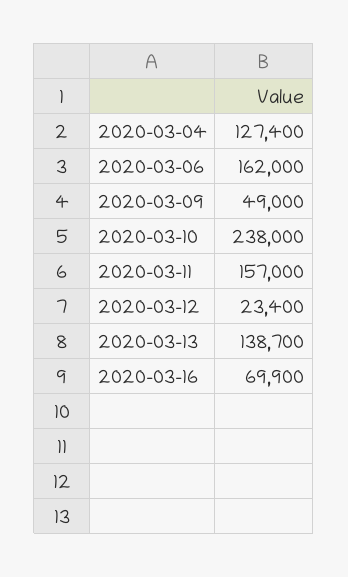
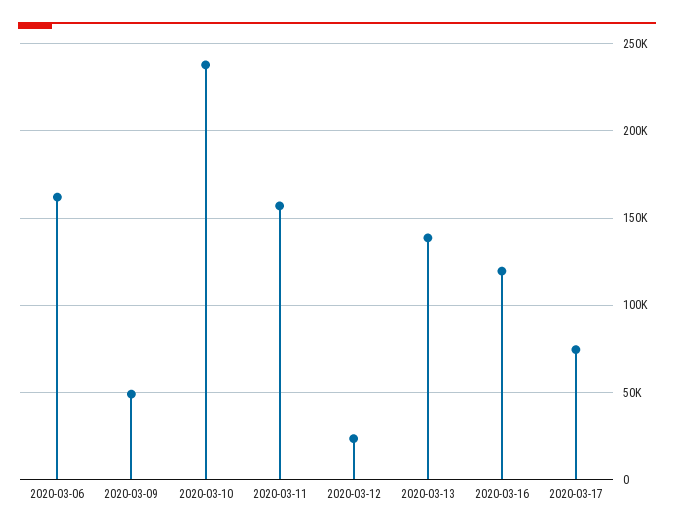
2020-03-04: 127400 -> none
2020-03-16: 69900 -> 120000
2020-03-17: none -> 75000

